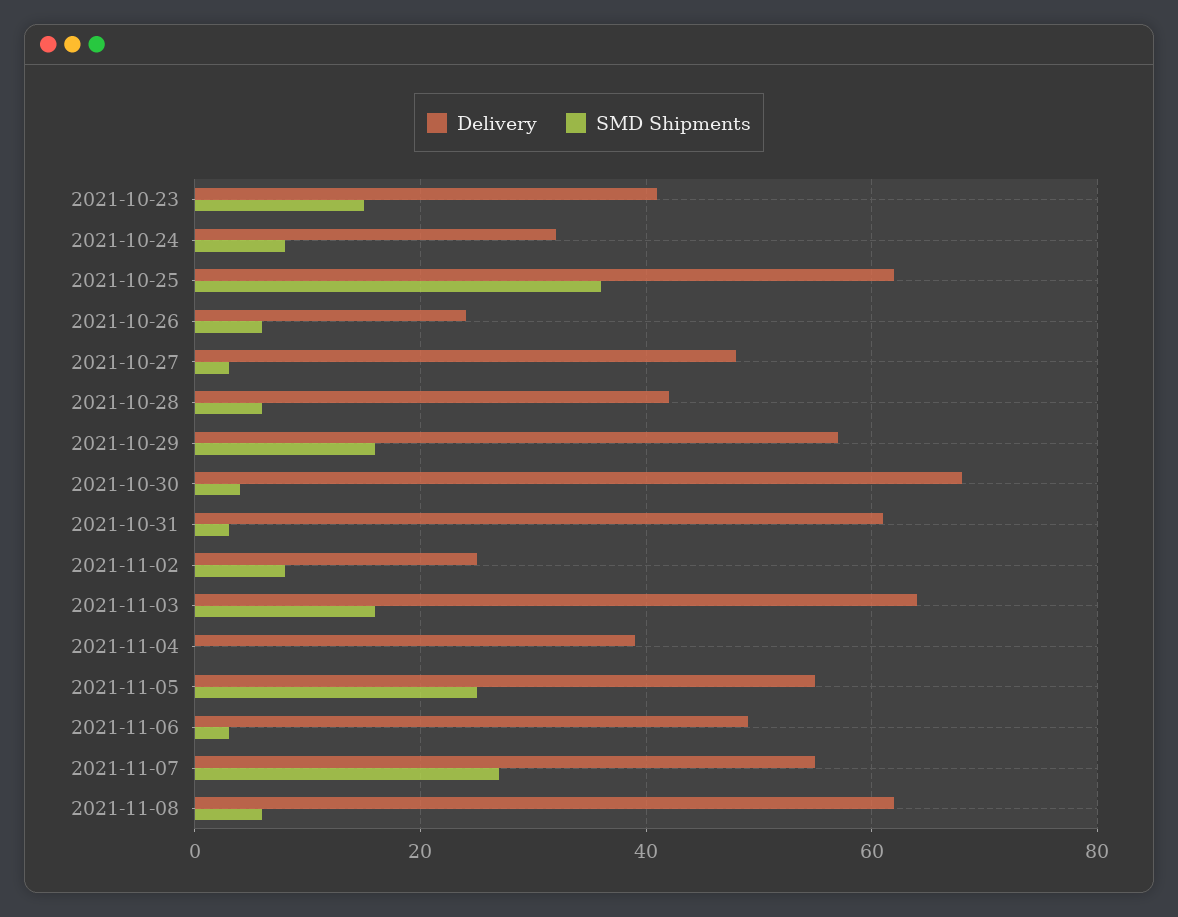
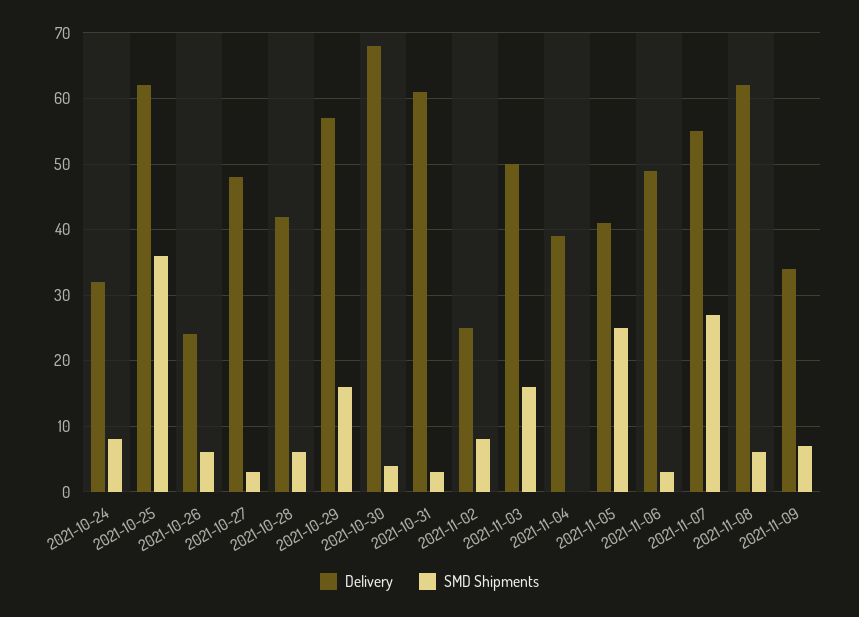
Delivery, 2021-10-23: 40 -> none
SMD Shipments, 2021-10-23: 15 -> none
Delivery, 2021-11-03: 65 -> 50
Delivery, 2021-11-05: 55 -> 41
Delivery, 2021-11-09: none -> 34
SMD Shipments, 2021-11-09: none -> 7

